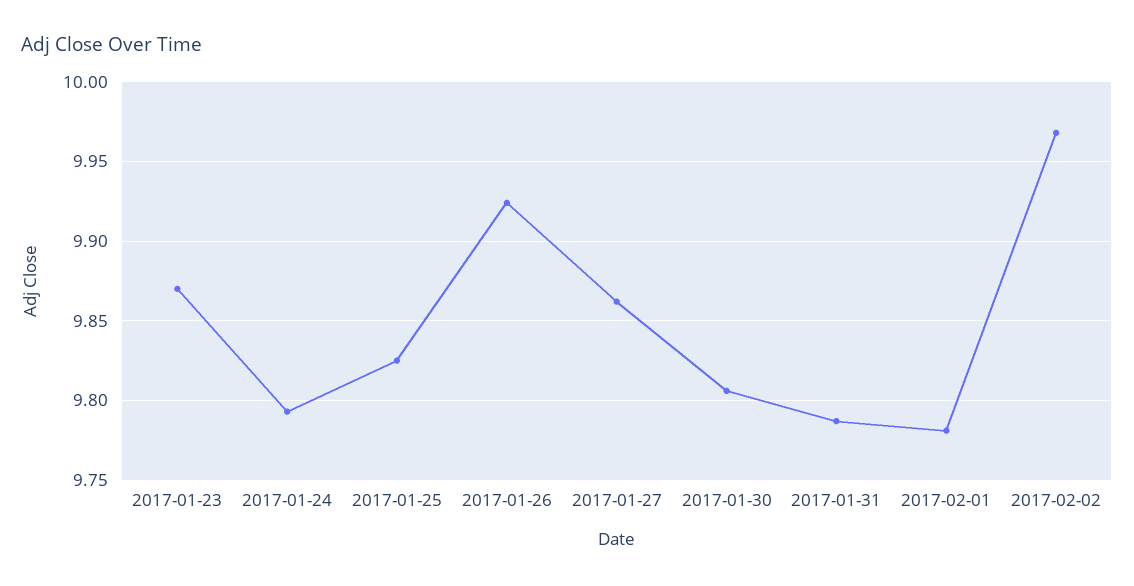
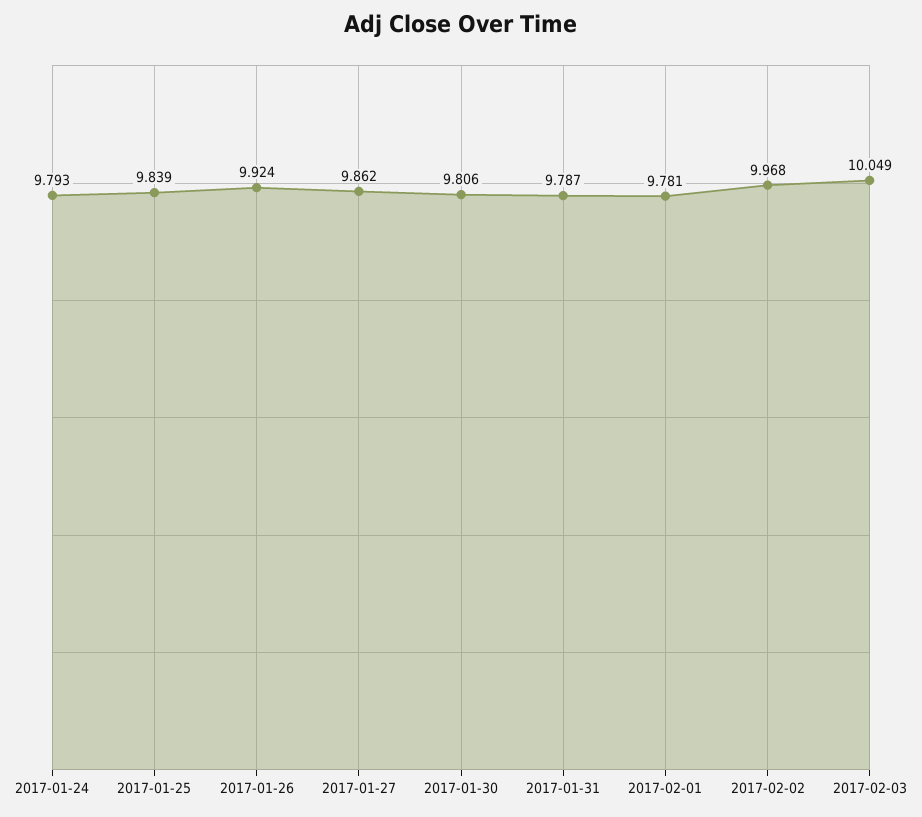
2017-01-23: 9.87 -> none
2017-01-25: 9.825 -> 9.839
2017-02-03: none -> 10.049

